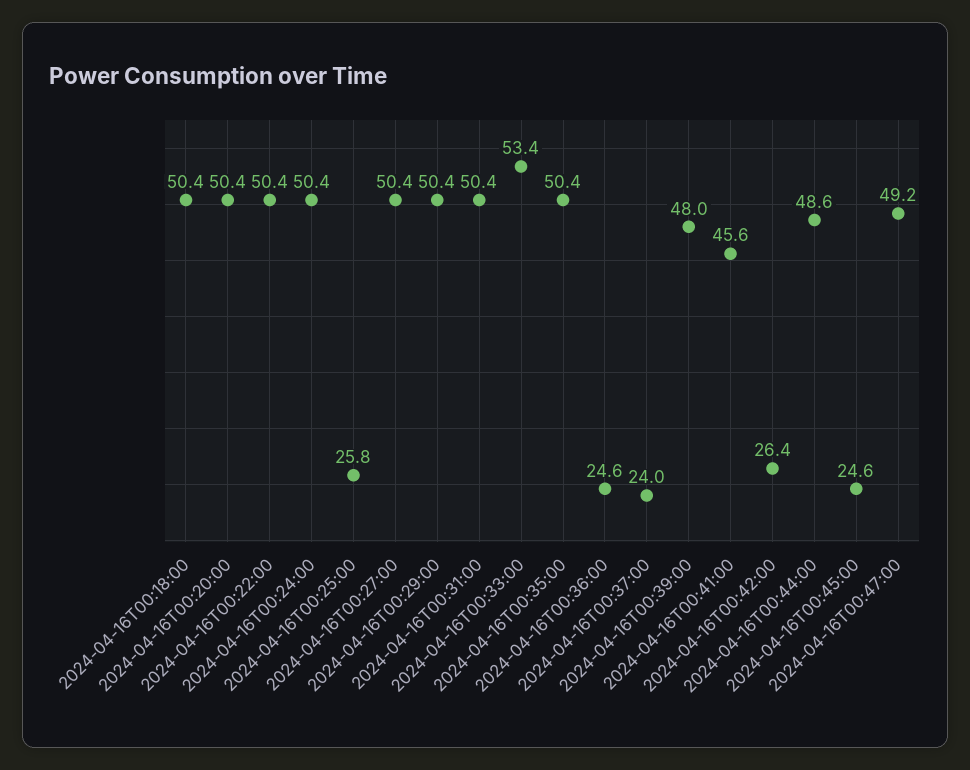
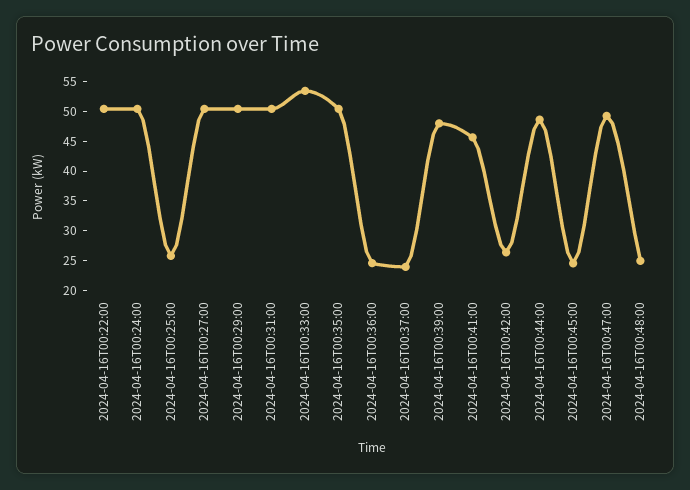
2024-04-16T00:18:00: 50.4 -> none
2024-04-16T00:20:00: 50.4 -> none
2024-04-16T00:48:00: none -> 25

